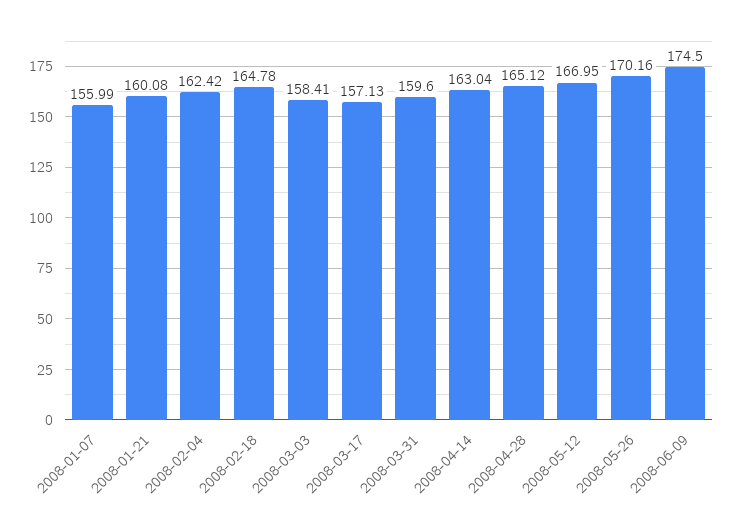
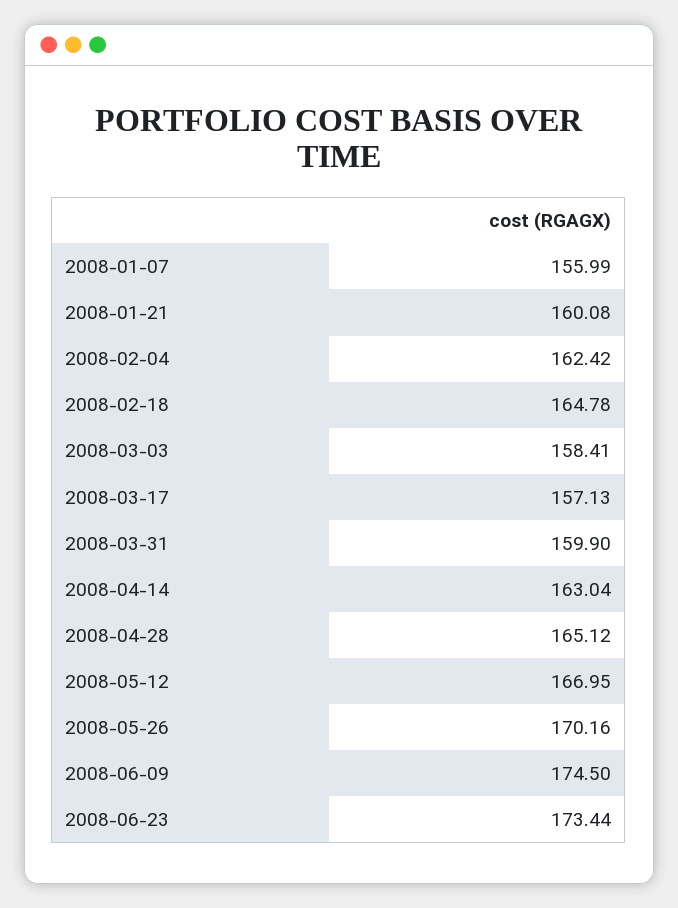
2008-03-31: 159.6 -> 159.9
2008-06-23: none -> 173.44

